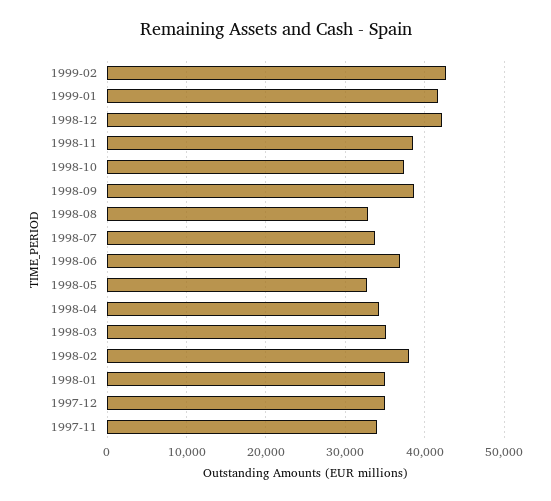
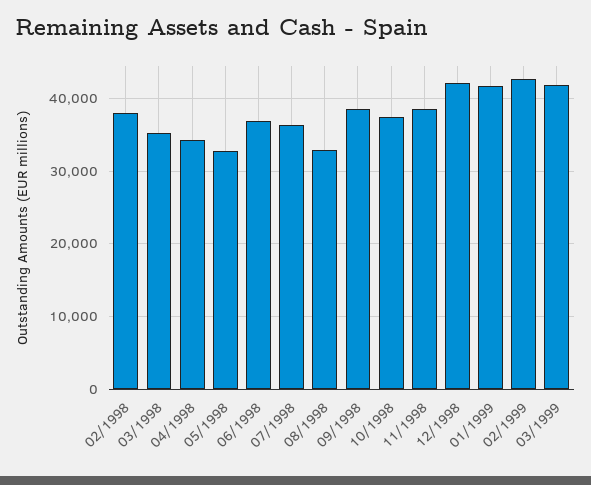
1998-07: 34000 -> 36000
1998-01: 35000 -> none
1997-12: 35000 -> none
1997-11: 34000 -> none
03/1999: none -> 42000

